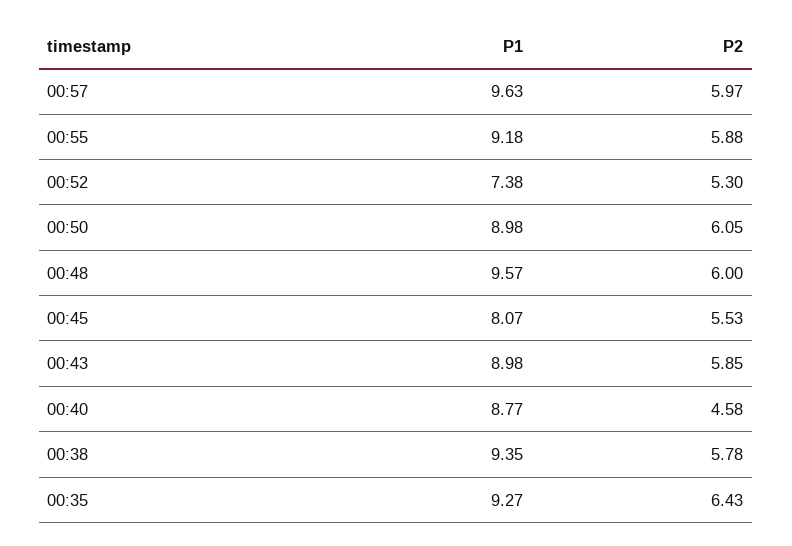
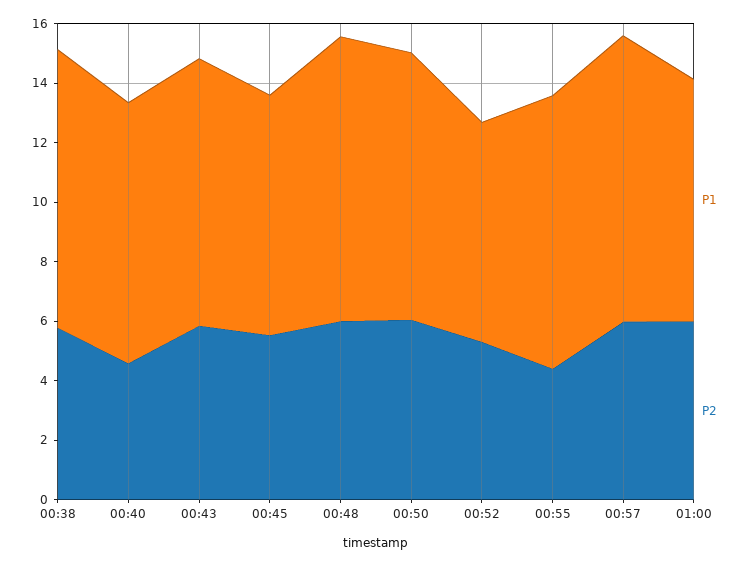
P2, 00:55: 5.88 -> 4.5
P1, 00:35: 9.27 -> none
P2, 00:35: 6.43 -> none
P1, 01:00: none -> 8
P2, 01:00: none -> 6

